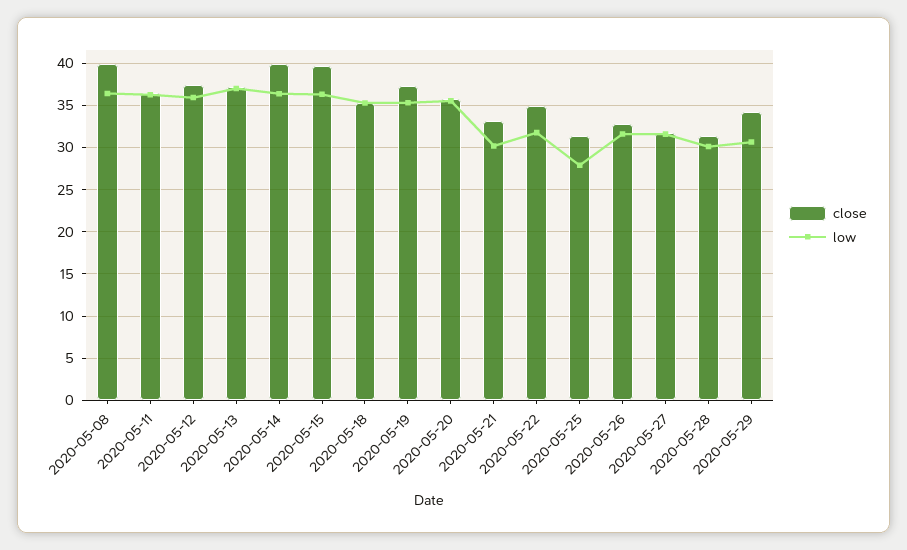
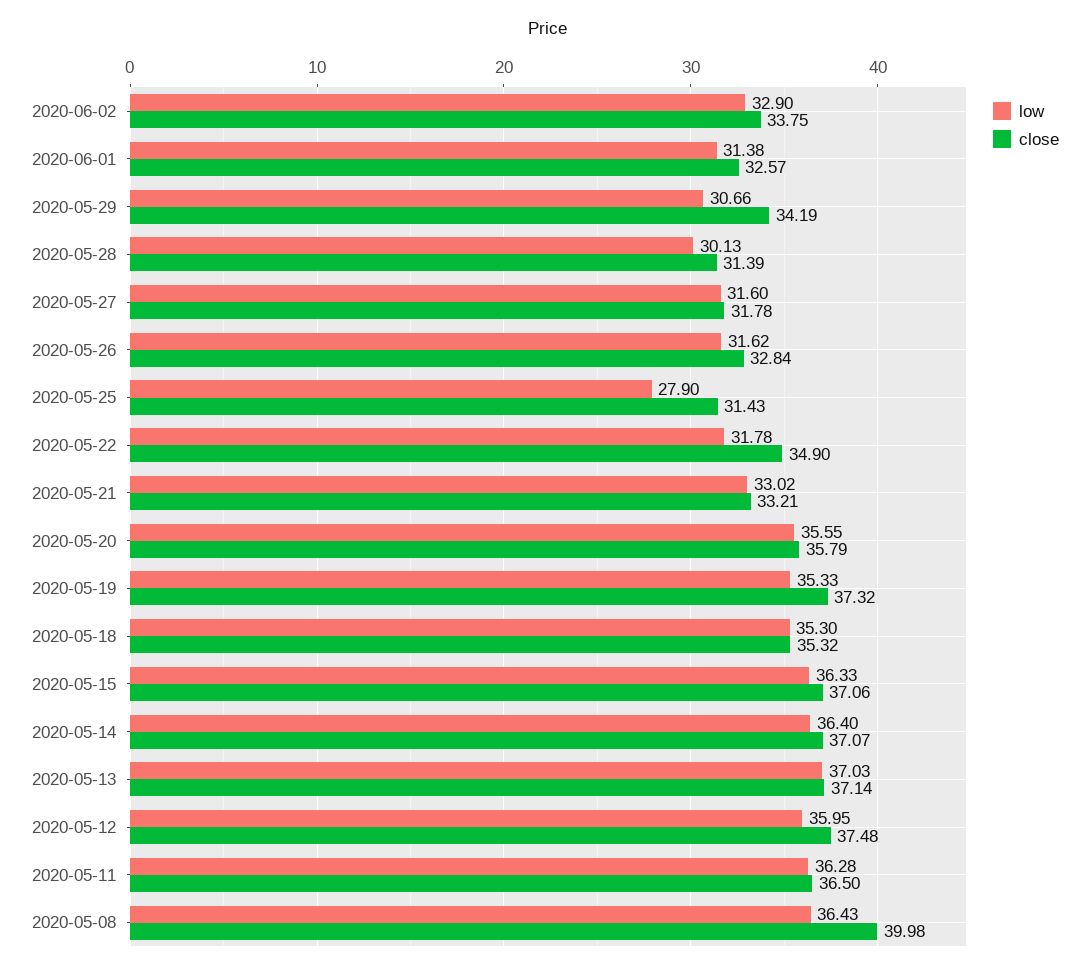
close, 2020-05-14: 40 -> 37.07
close, 2020-05-15: 40 -> 37.06
low, 2020-05-21: 30 -> 33.02
low, 2020-06-02: none -> 32.9
close, 2020-06-02: none -> 33.75
low, 2020-06-01: none -> 31.38
close, 2020-06-01: none -> 32.57

